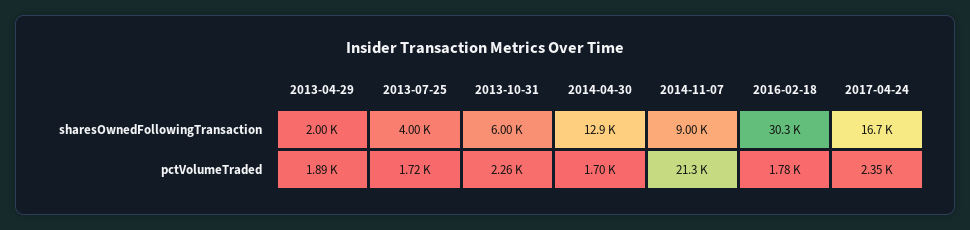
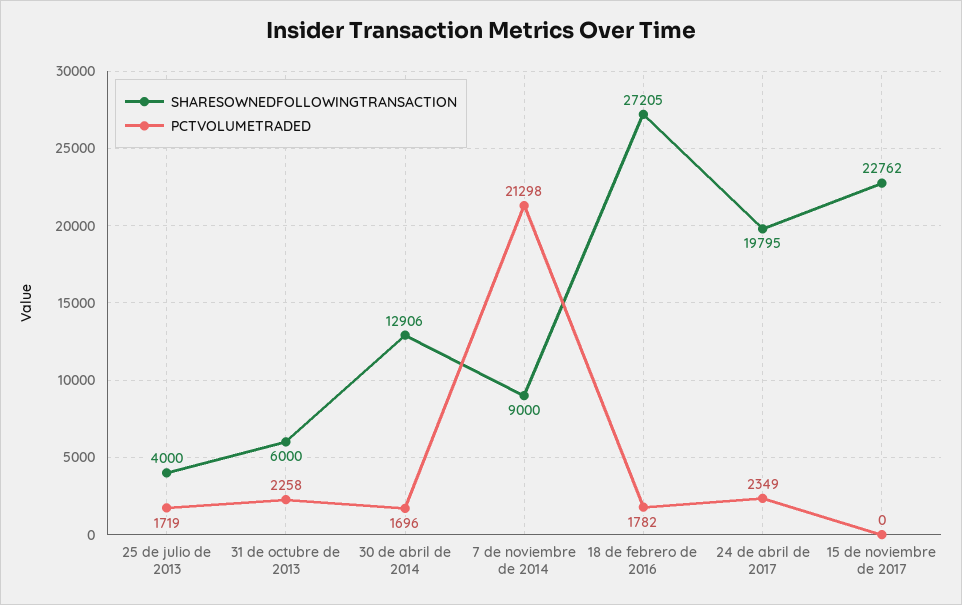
sharesOwnedFollowingTransaction, 2013-04-29: 2000 -> none
sharesOwnedFollowingTransaction, 2016-02-18: 30300 -> 27205
sharesOwnedFollowingTransaction, 2017-04-24: 16700 -> 19795
pctVolumeTraded, 2013-04-29: 1890 -> none
sharesOwnedFollowingTransaction, 15 de noviembre de 2017: none -> 22762
pctVolumeTraded, 15 de noviembre de 2017: none -> 0

